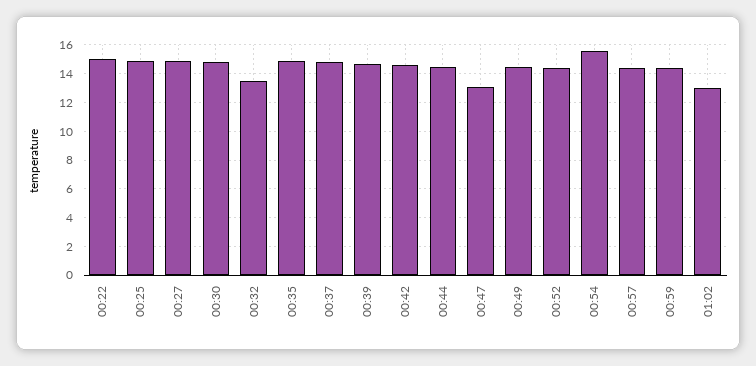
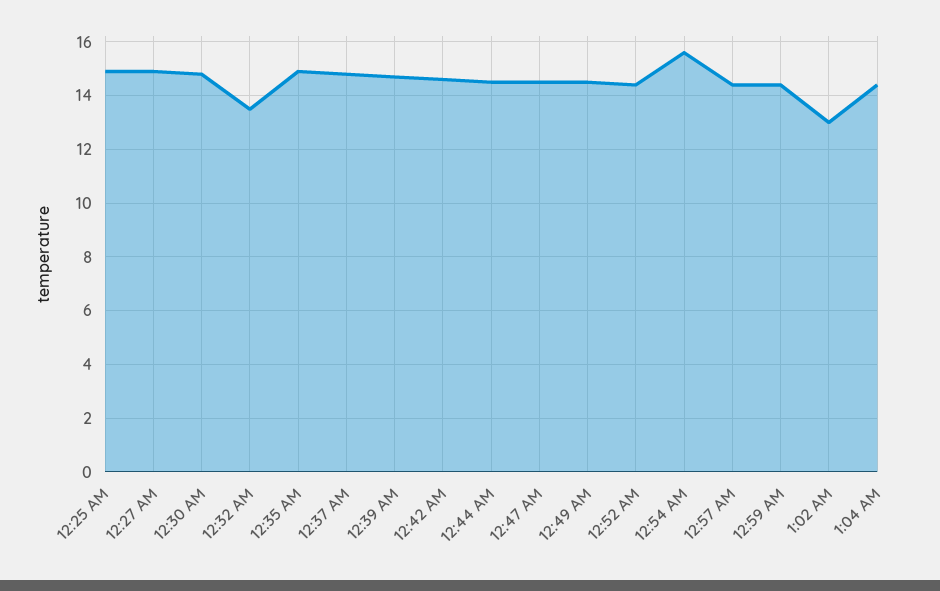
00:22: 15 -> none
00:47: 13 -> 14.5
1:04 AM: none -> 14.5

